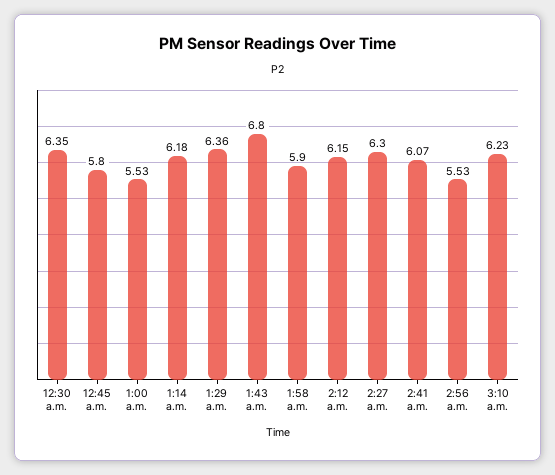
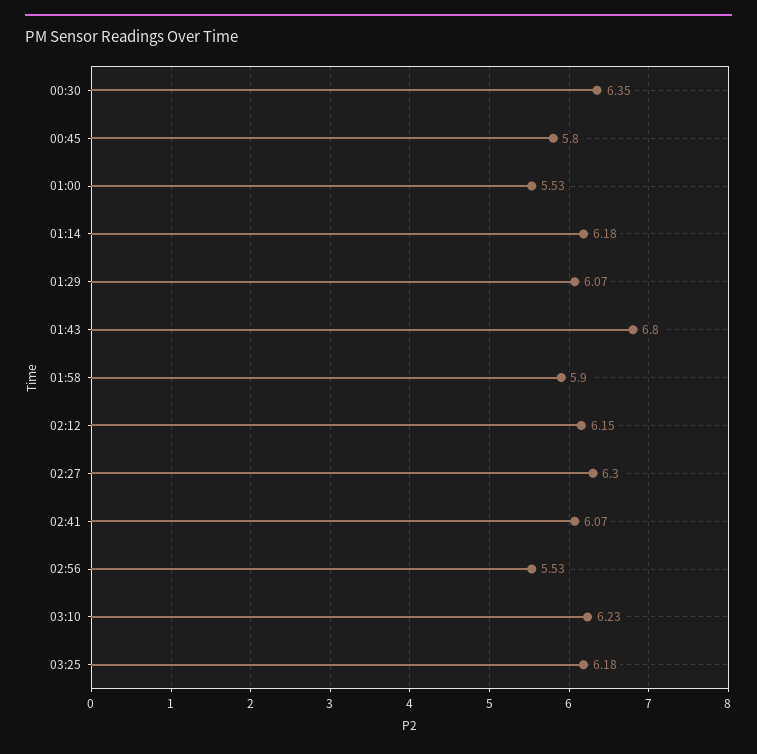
1:29 a.m.: 6.36 -> 6.07
03:25: none -> 6.18

